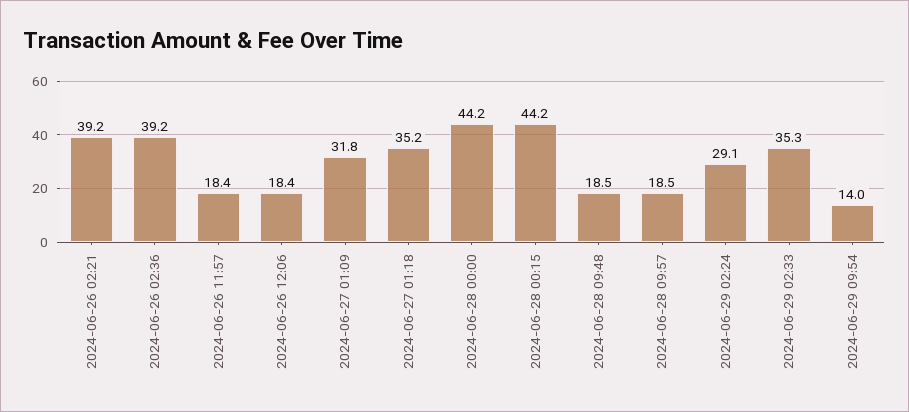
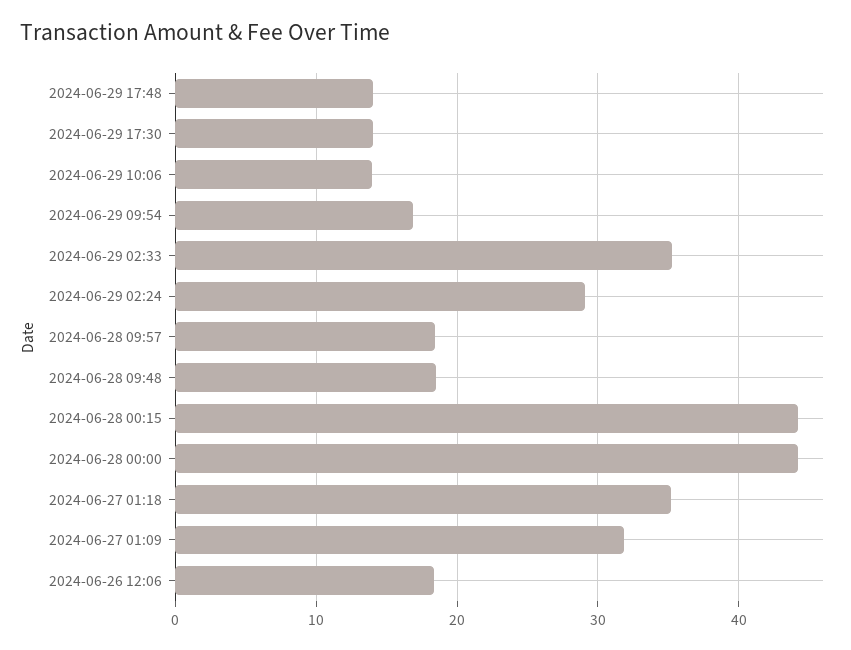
2024-06-26 02:21: 39.2 -> none
2024-06-26 02:36: 39.2 -> none
2024-06-26 11:57: 18.4 -> none
2024-06-29 09:54: 14 -> 17
2024-06-29 17:48: none -> 14
2024-06-29 17:30: none -> 14
2024-06-29 10:06: none -> 14

